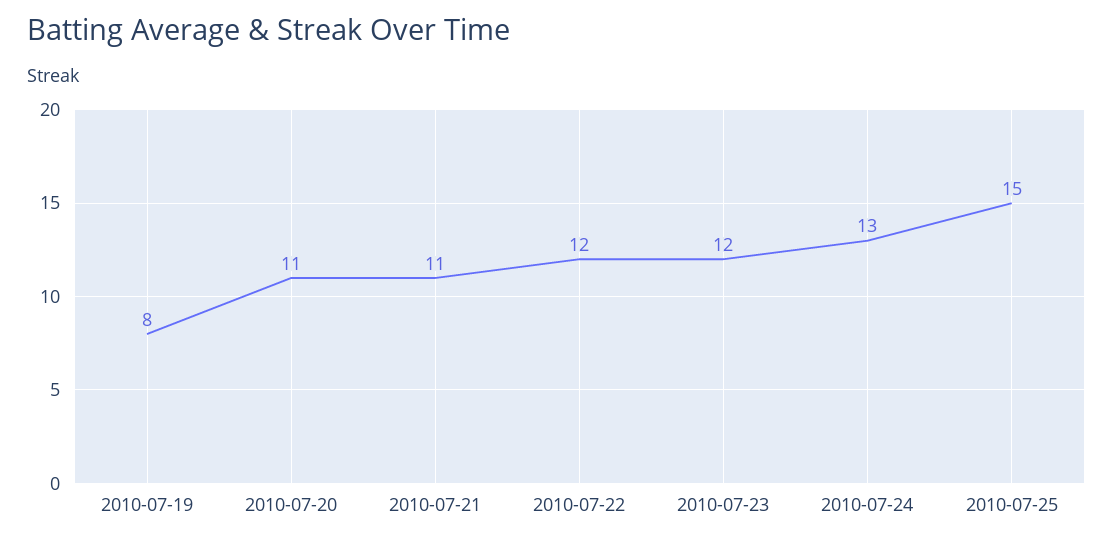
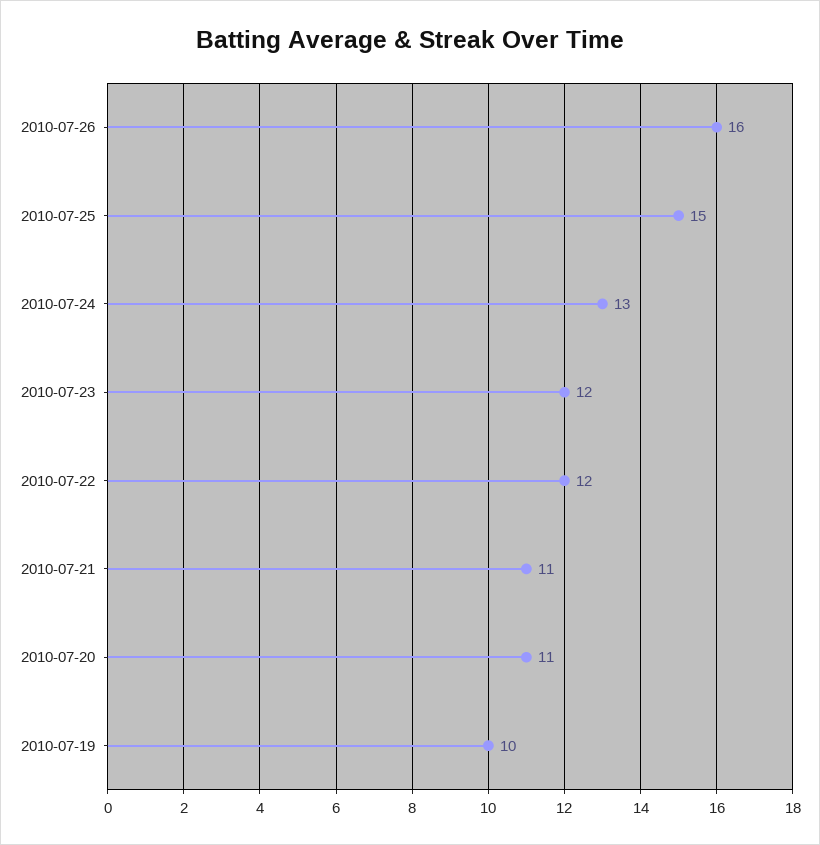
2010-07-19: 8 -> 10
2010-07-26: none -> 16

